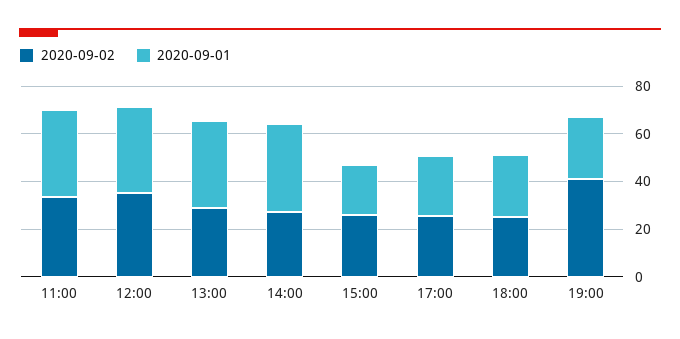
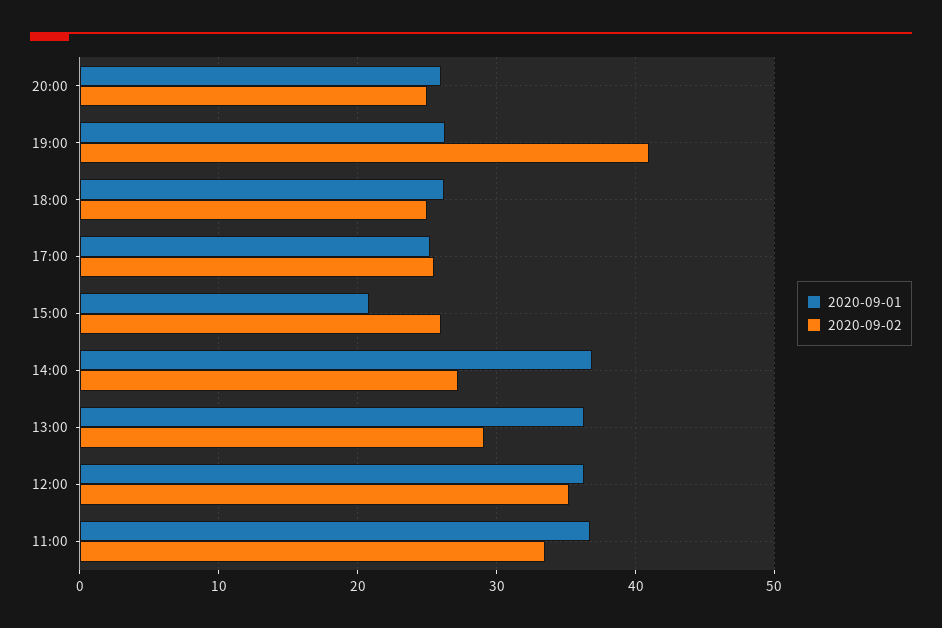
2020-09-01, 20:00: none -> 26
2020-09-02, 20:00: none -> 25

